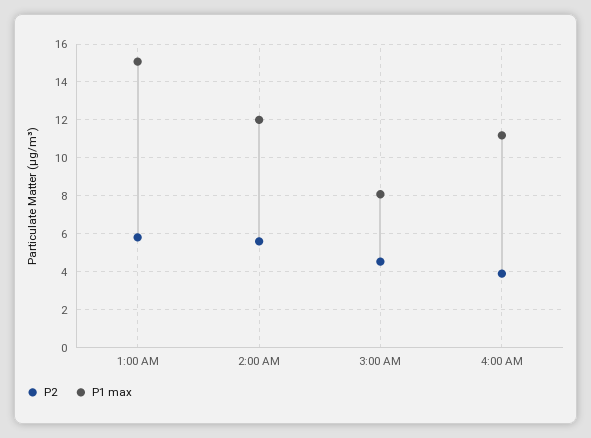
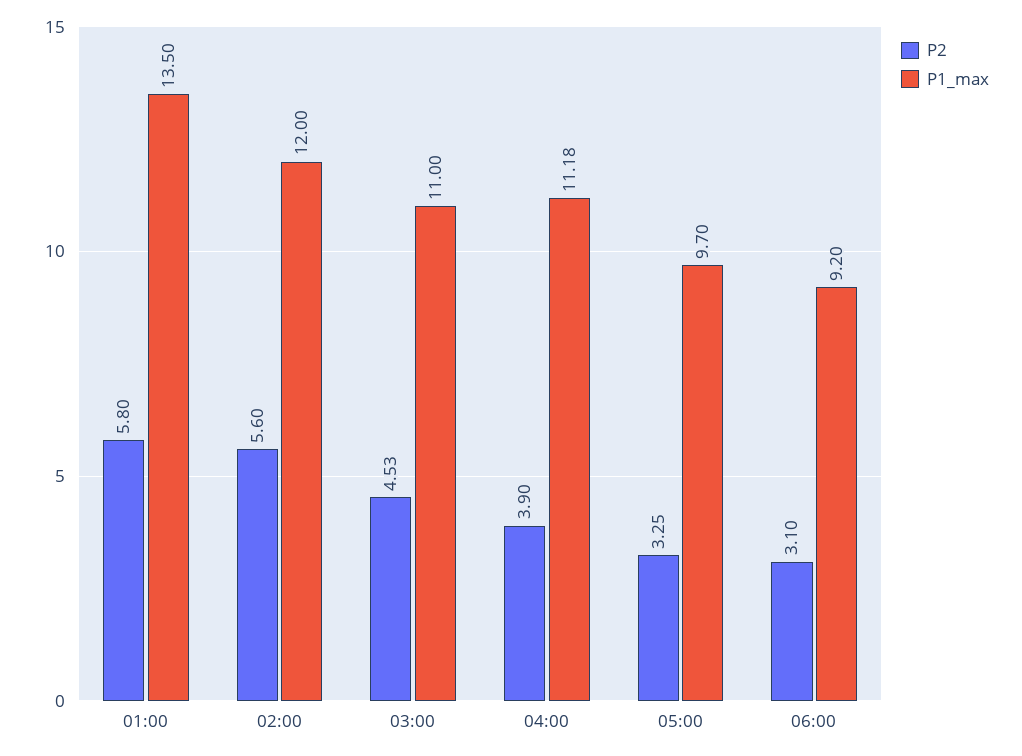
P1 max, 1:00 AM: 15 -> 13.5
P1 max, 3:00 AM: 8 -> 11
P2, 05:00: none -> 3.25
P1 max, 05:00: none -> 9.7
P2, 06:00: none -> 3.1
P1 max, 06:00: none -> 9.2

